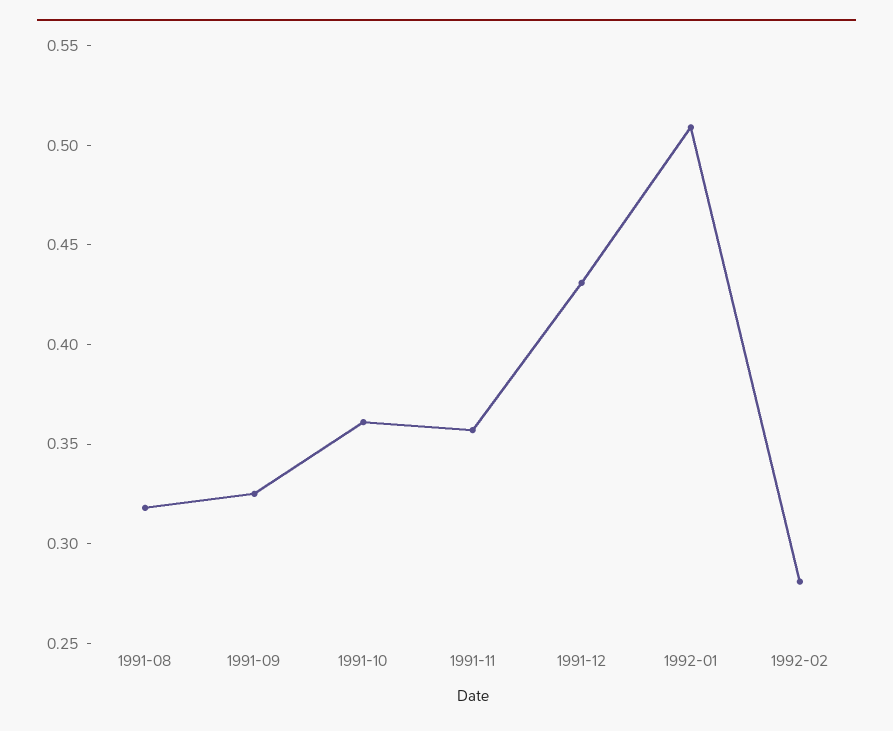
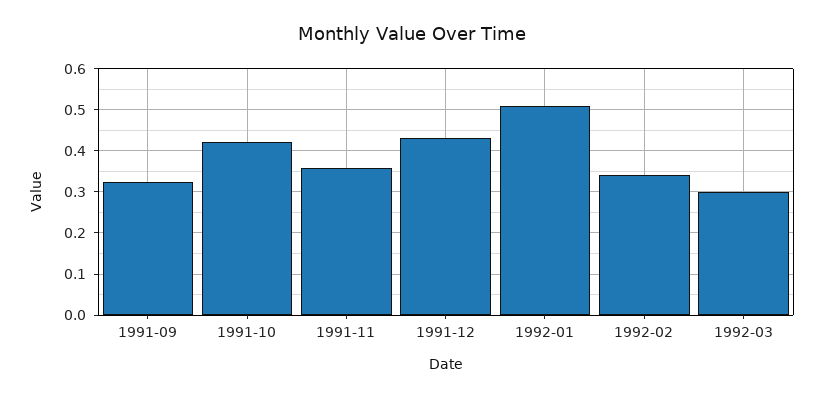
1991-08: 0.32 -> none
1991-10: 0.36 -> 0.42
1992-02: 0.28 -> 0.34
1992-03: none -> 0.3

